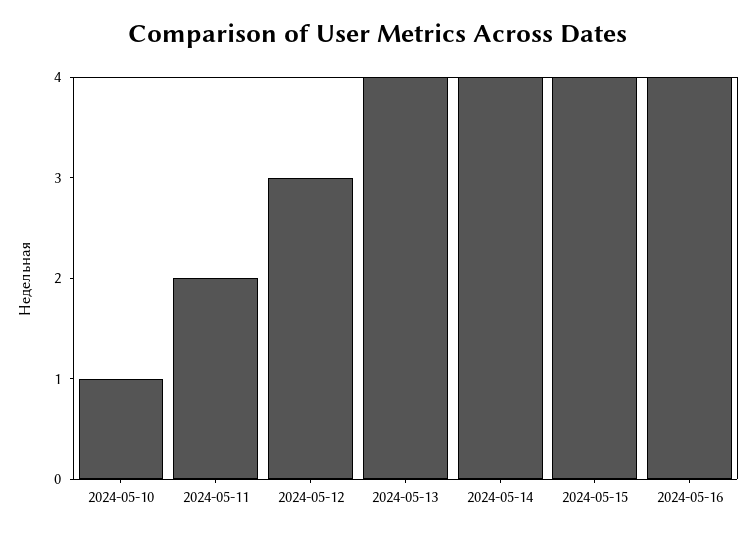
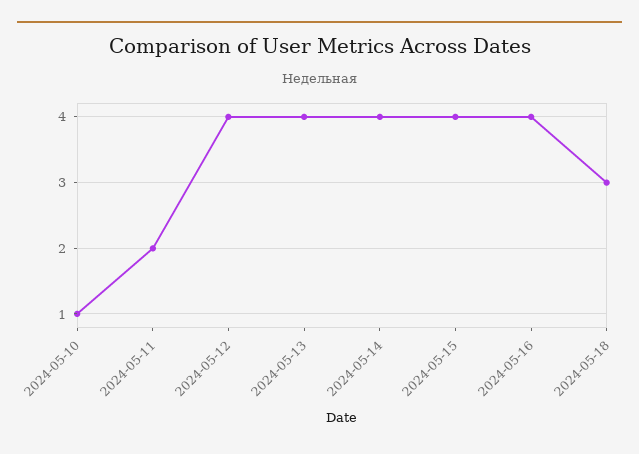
2024-05-12: 3 -> 4
2024-05-18: none -> 3

